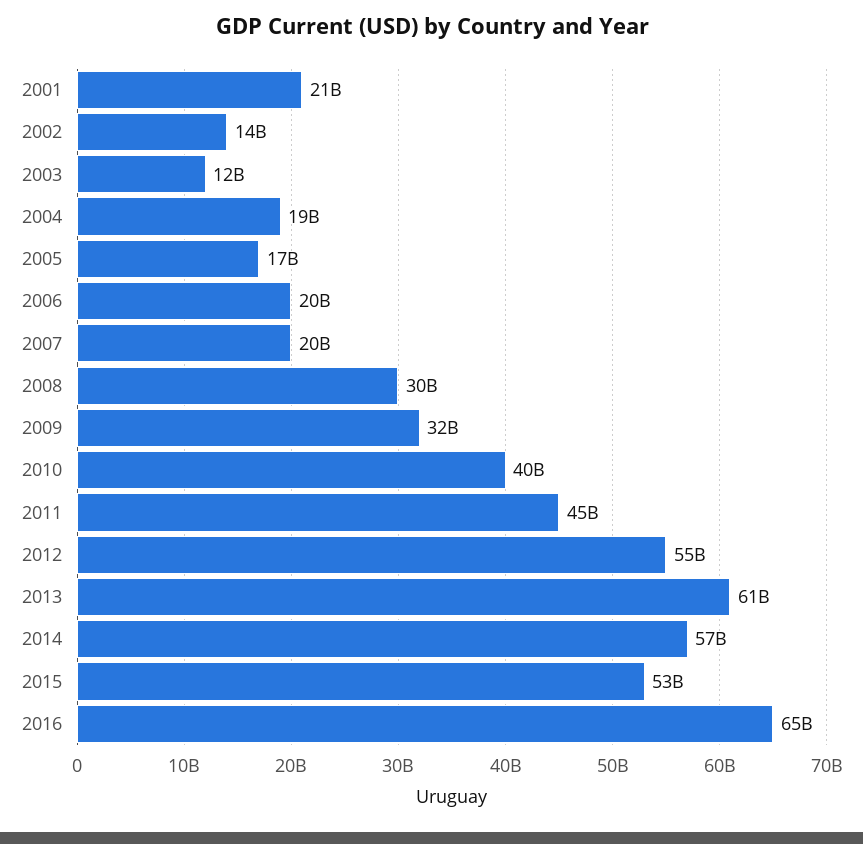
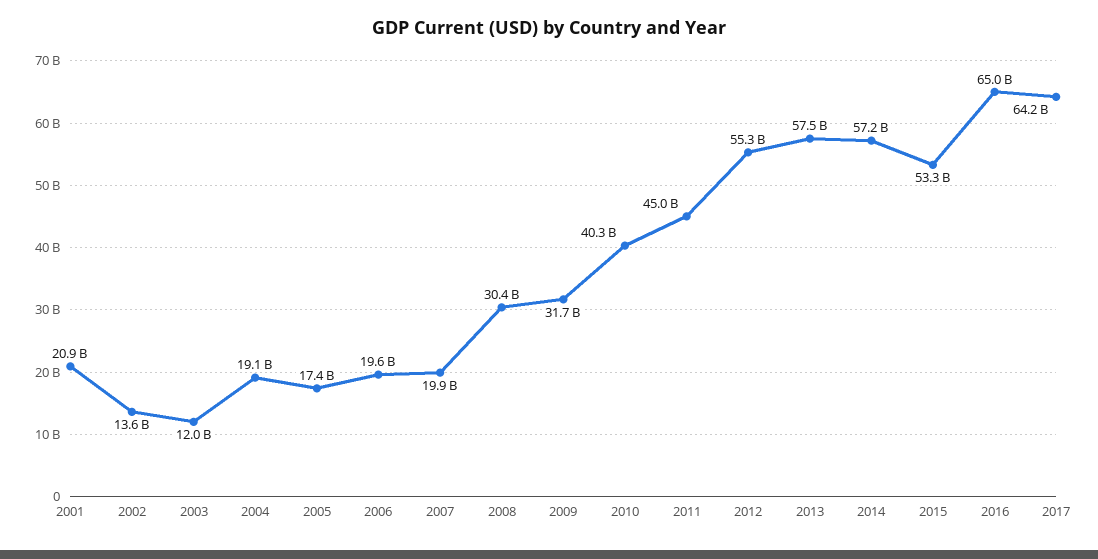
2013: 61000000000 -> 57500000000
2017: none -> 64200000000

